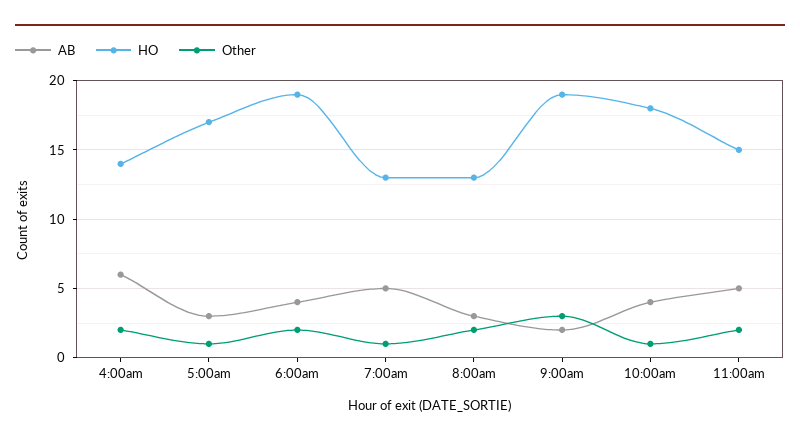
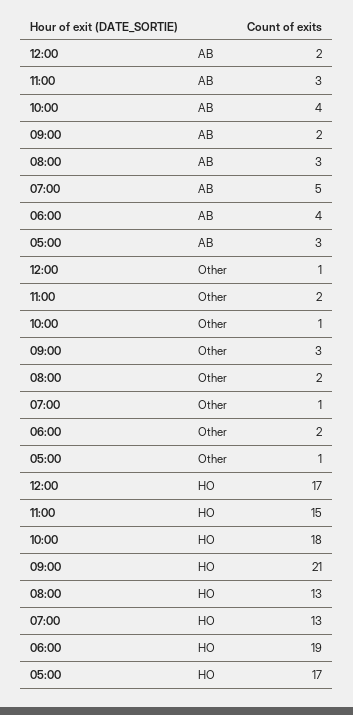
AB, 4:00am: 6 -> none
HO, 4:00am: 14 -> none
Other, 4:00am: 2 -> none
HO, 9:00am: 19 -> 21
AB, 11:00am: 5 -> 3
AB, 12:00: none -> 2
Other, 12:00: none -> 1
HO, 12:00: none -> 17

